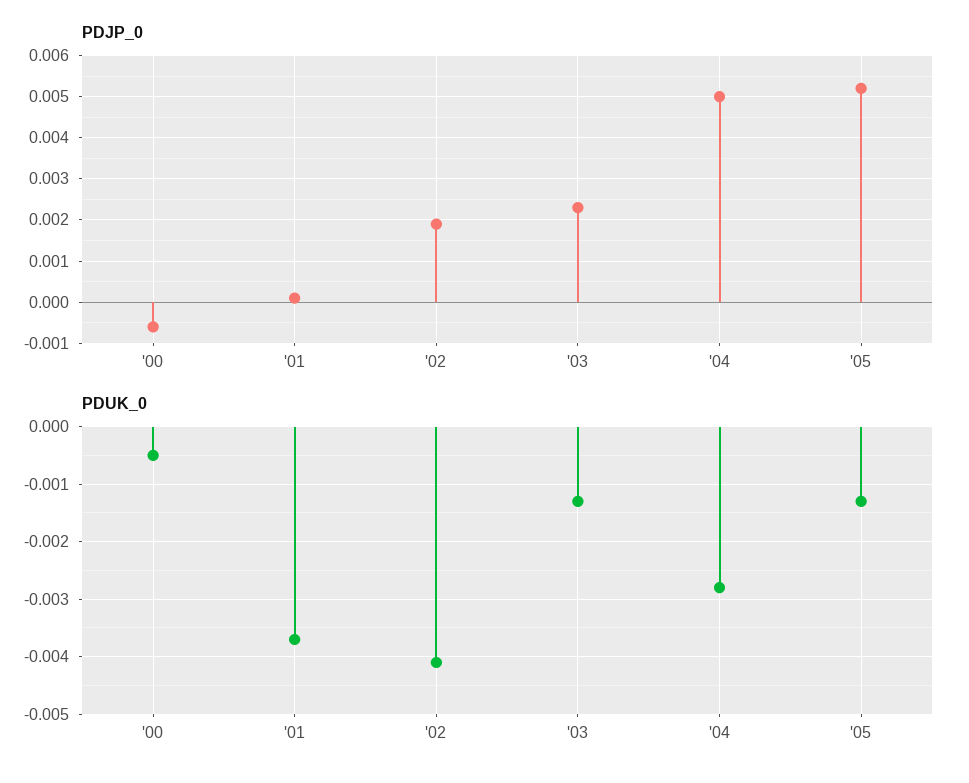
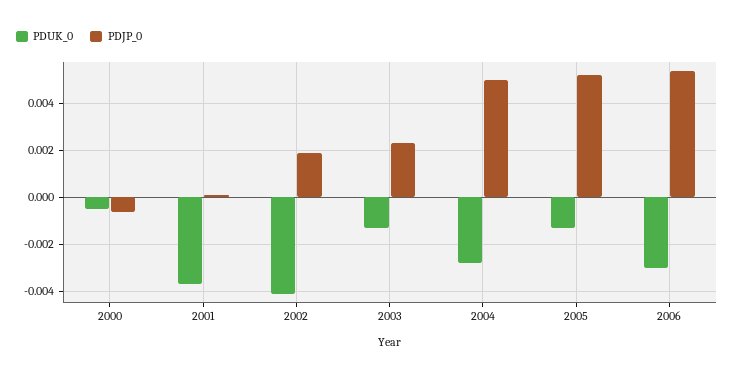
PDUK_0, 2006: none -> -0.003
PDJP_0, 2006: none -> 0.0055

